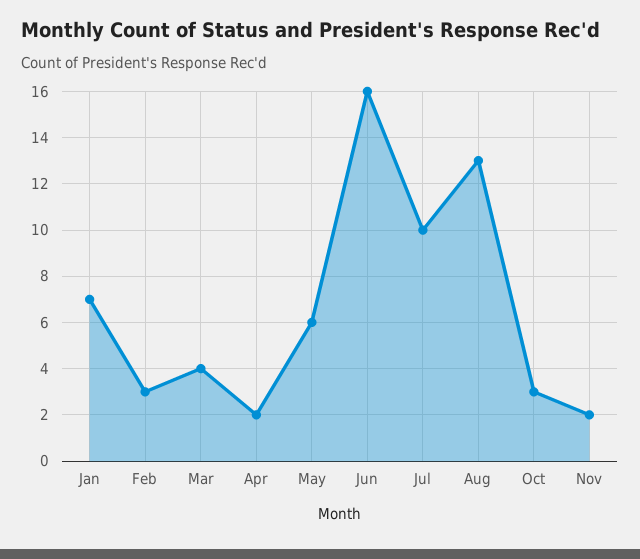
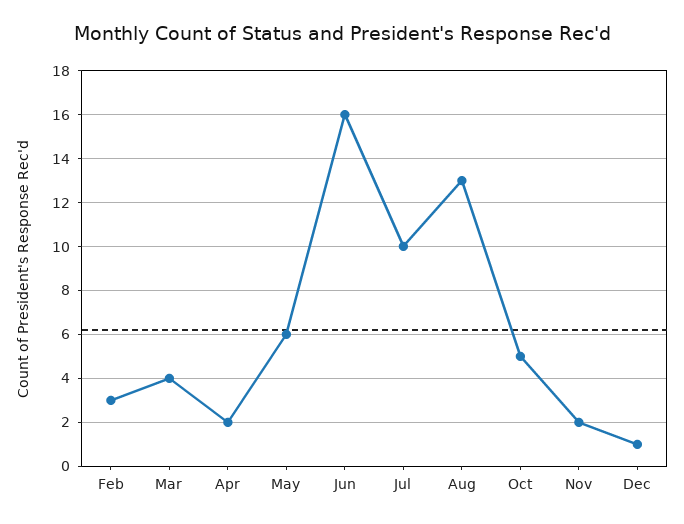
Jan: 7 -> none
Oct: 3 -> 5
Dec: none -> 1

